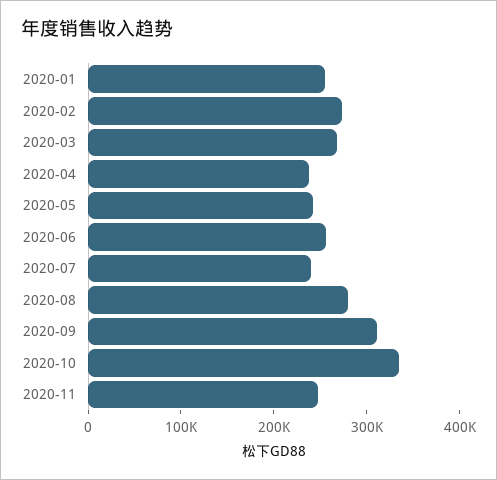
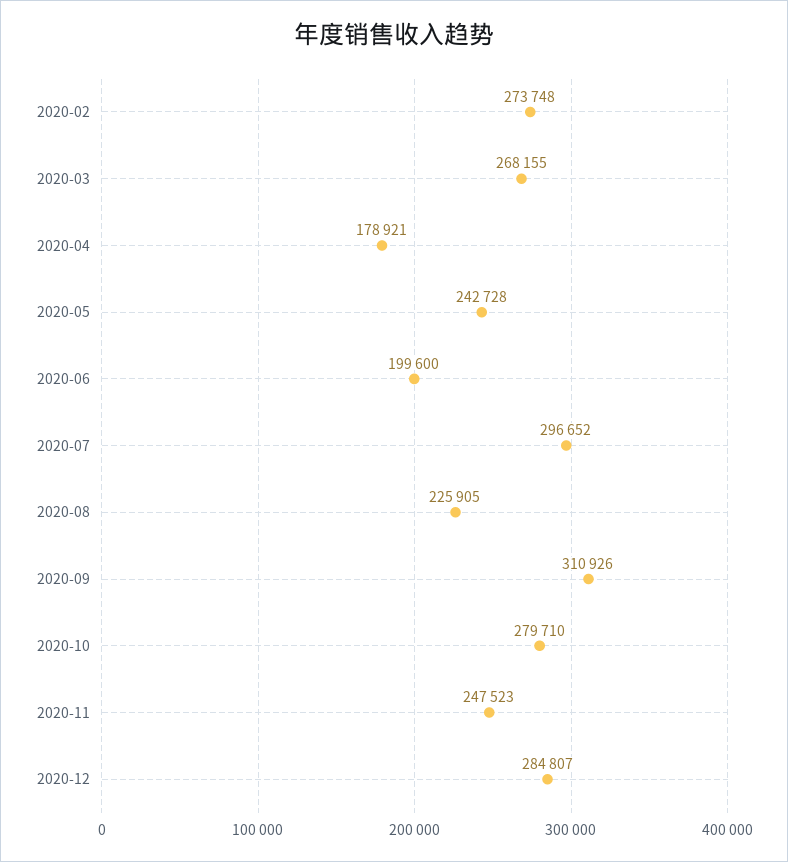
2020-01: 260000 -> none
2020-04: 240000 -> 178921
2020-06: 260000 -> 199600
2020-07: 240000 -> 296652
2020-08: 280000 -> 225905
2020-10: 340000 -> 279710
2020-12: none -> 284807

